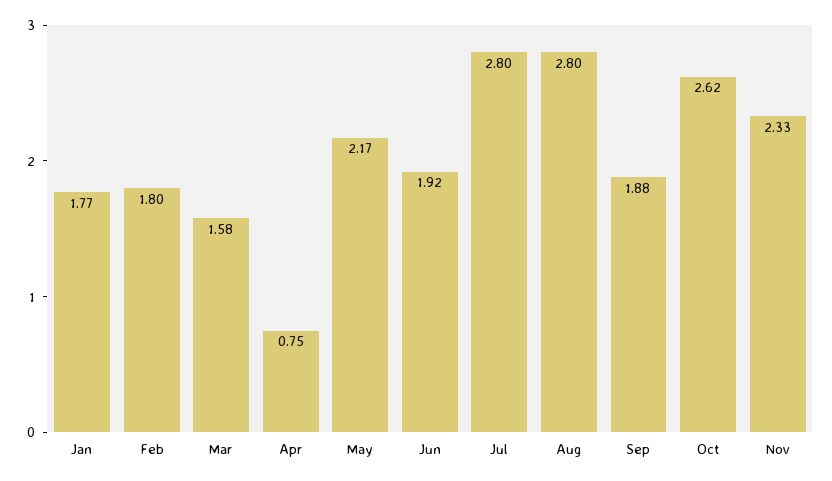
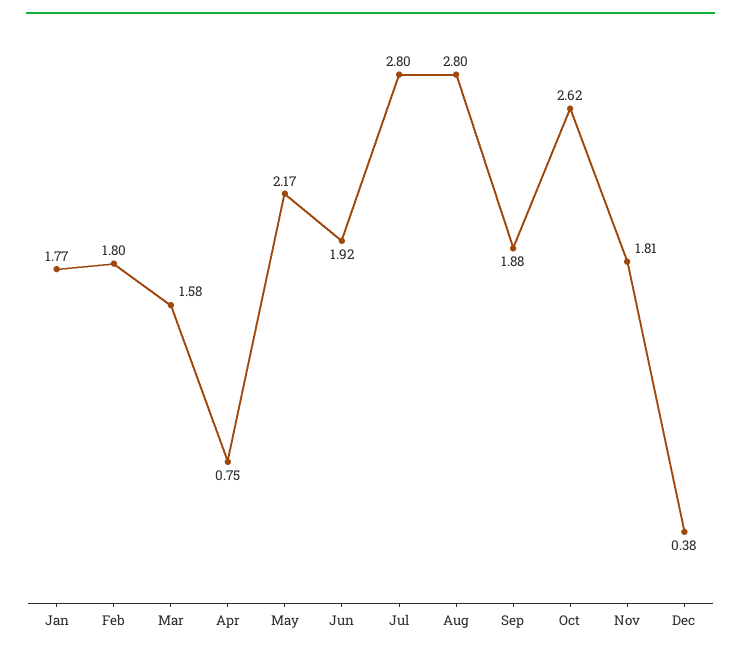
Nov: 2.33 -> 1.81
Dec: none -> 0.38

